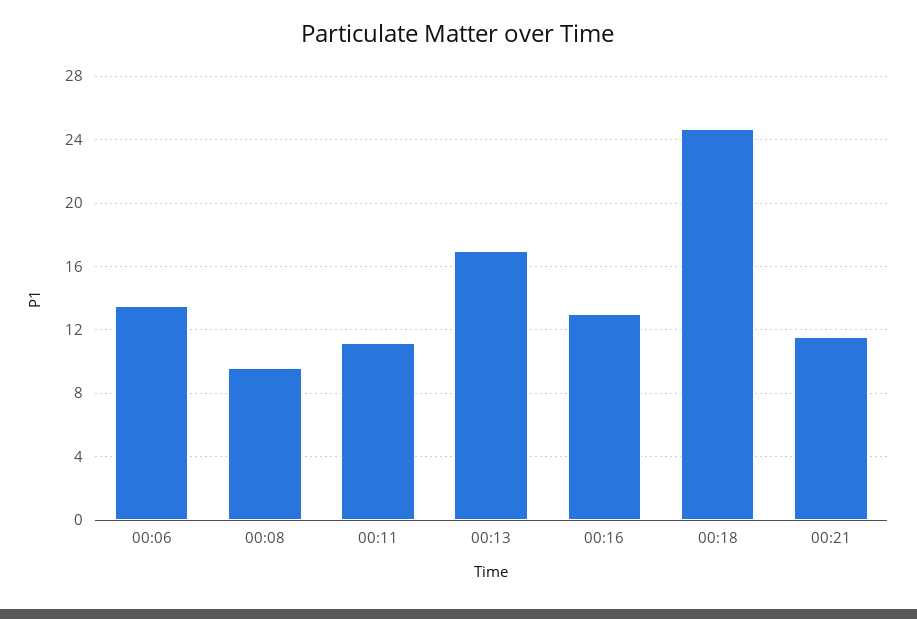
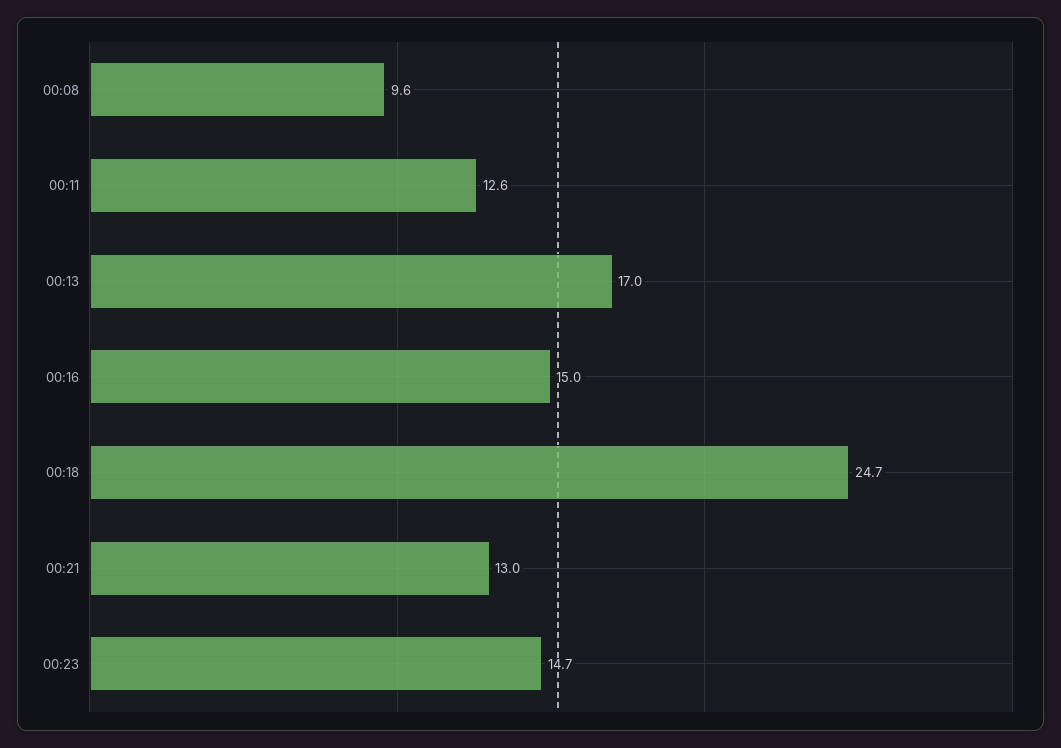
00:06: 13.5 -> none
00:11: 11 -> 12.6
00:16: 13 -> 15
00:21: 11.5 -> 13
00:23: none -> 14.7

